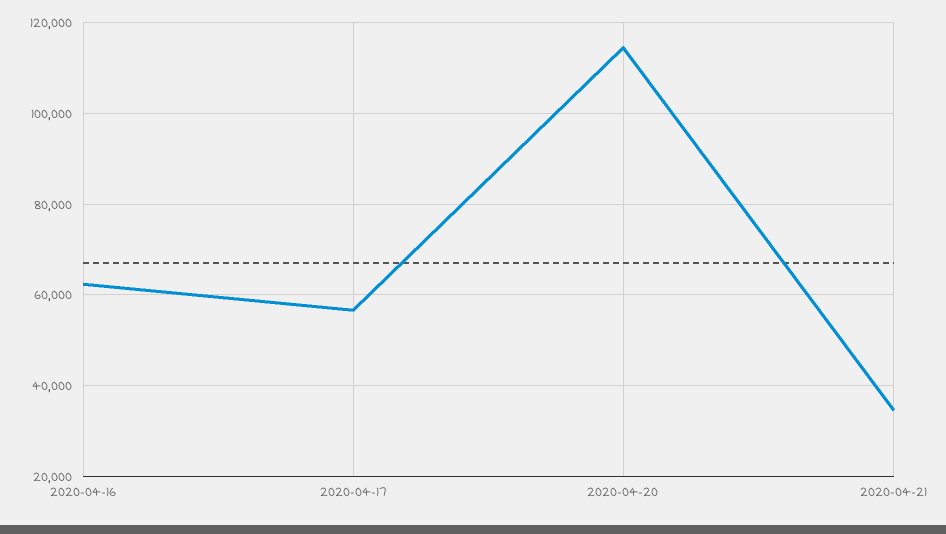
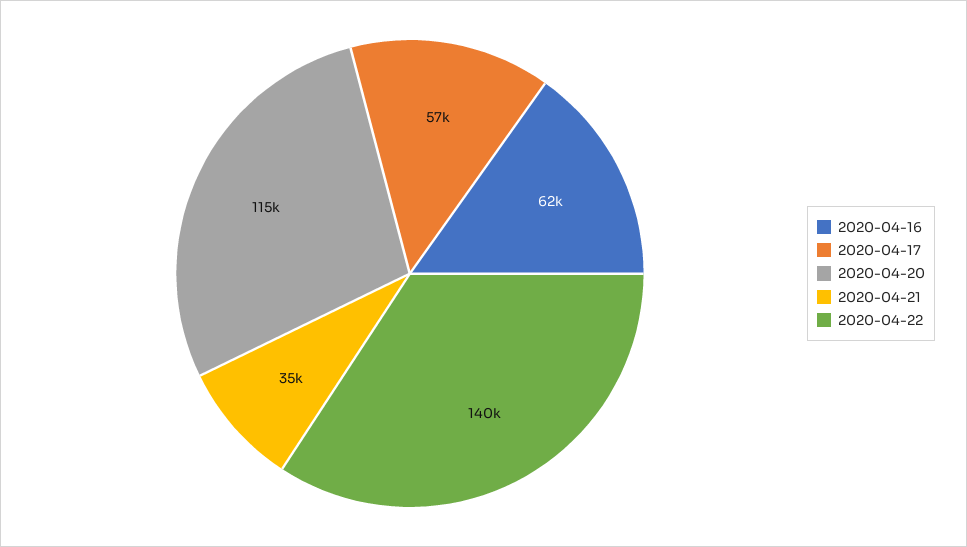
2020-04-22: none -> 140000

